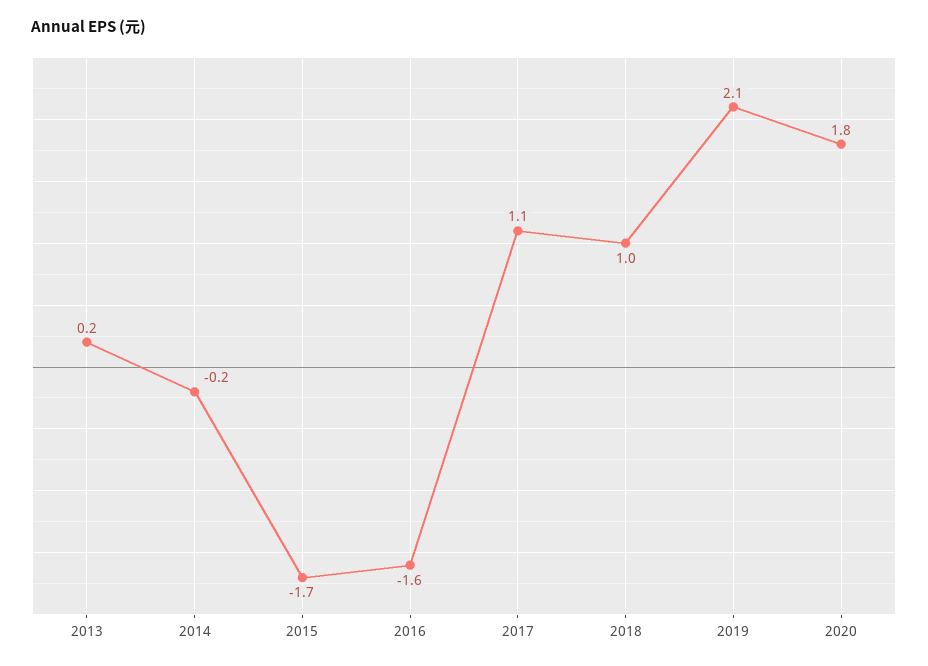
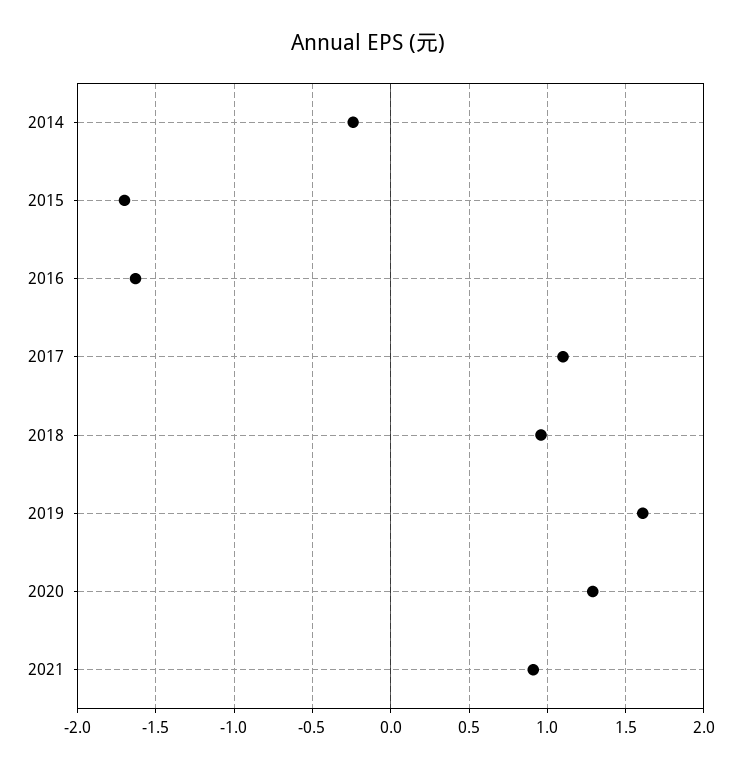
2013: 0.2 -> none
2019: 2.1 -> 1.6
2020: 1.8 -> 1.3
2021: none -> 0.9

